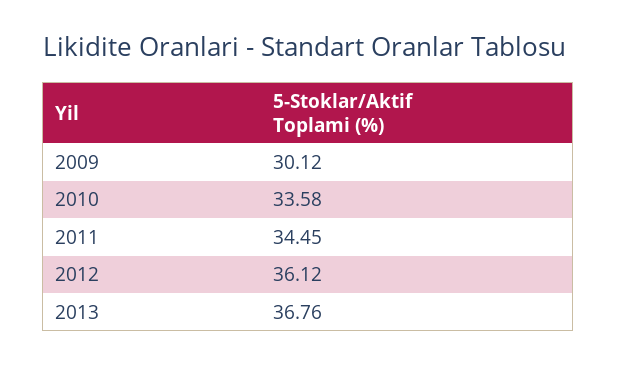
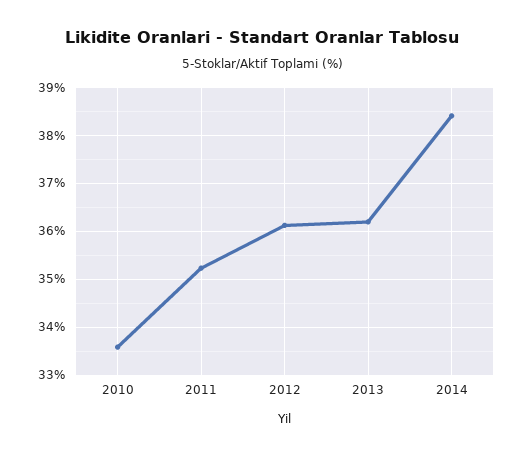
2009: 30.12 -> none
2011: 34.45 -> 35.2
2013: 36.76 -> 36.2
2014: none -> 38.4

